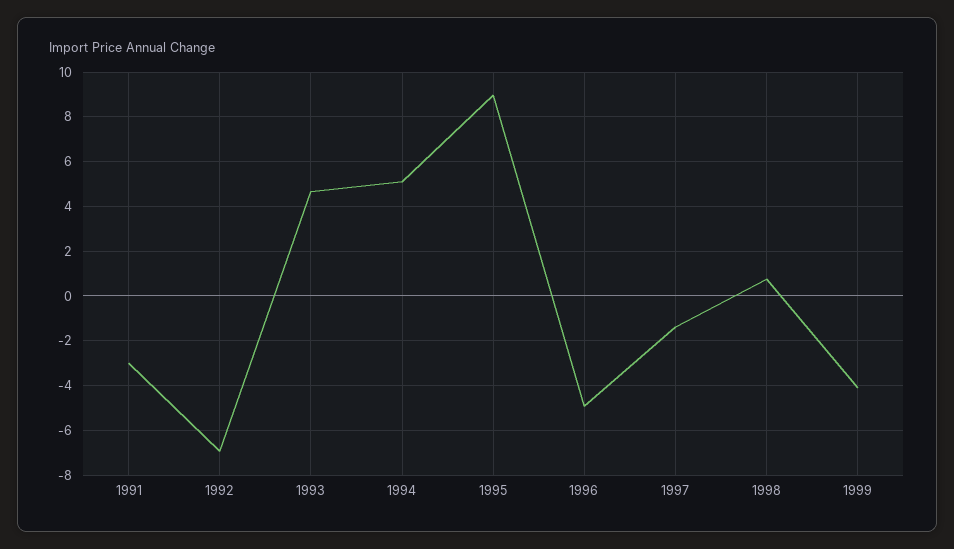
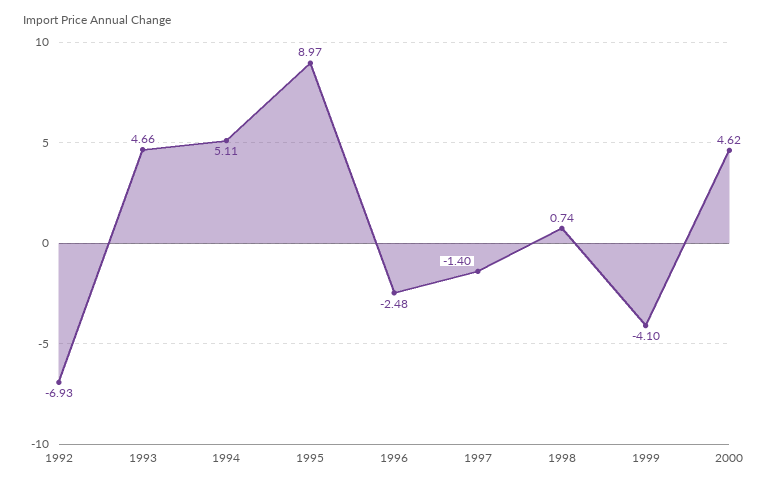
1991: -3 -> none
1996: -5 -> -2.48
2000: none -> 4.62

